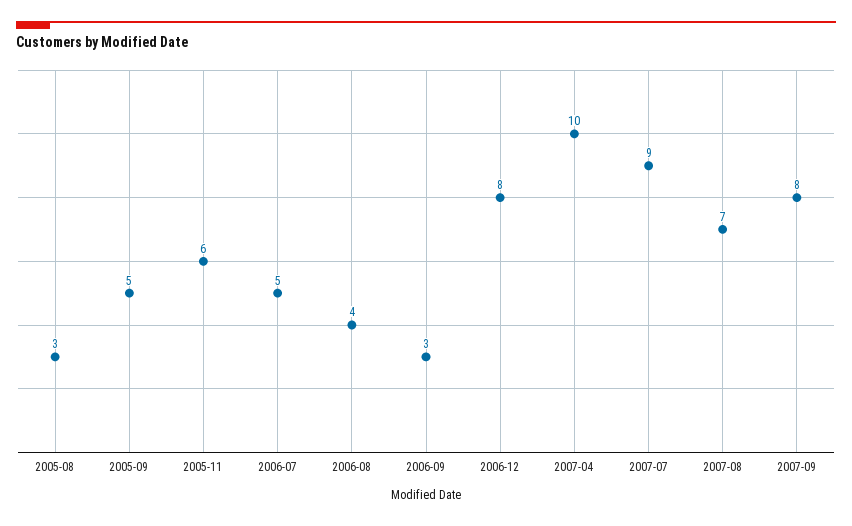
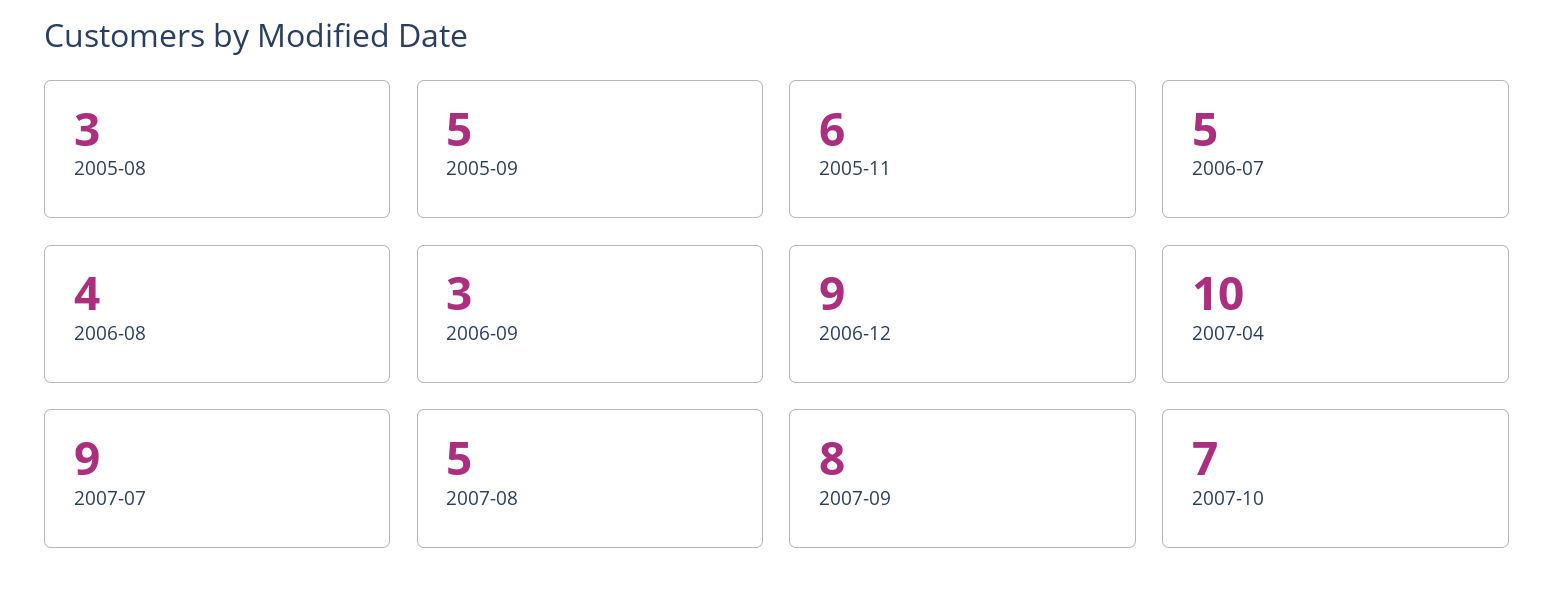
2006-12: 8 -> 9
2007-08: 7 -> 5
2007-10: none -> 7

